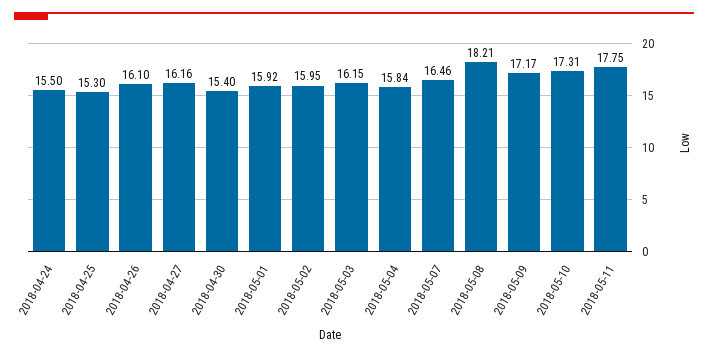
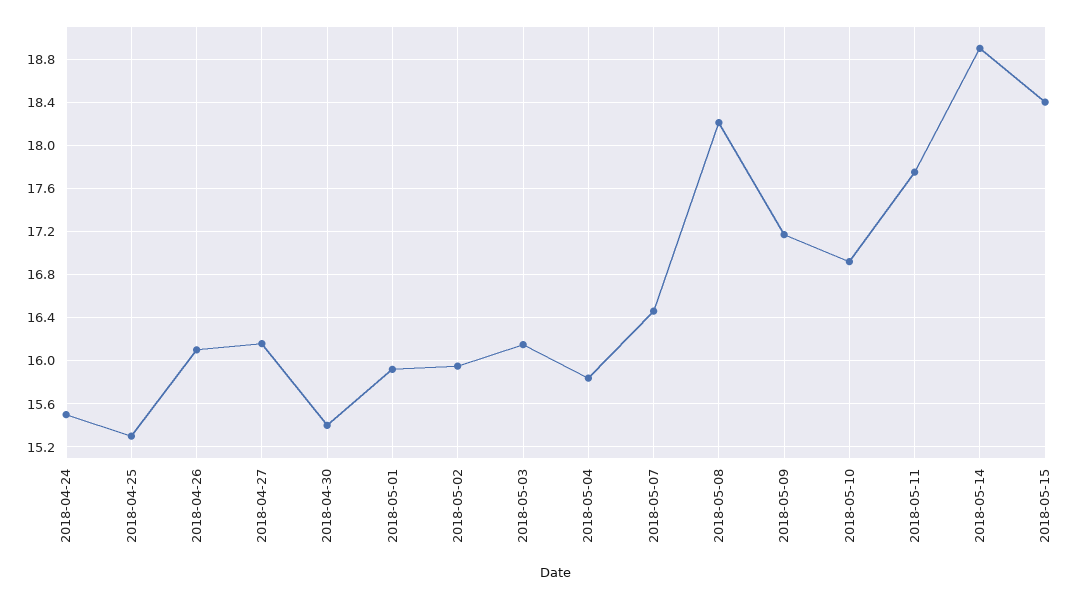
2018-05-10: 17.31 -> 16.9
2018-05-14: none -> 18.9
2018-05-15: none -> 18.4

